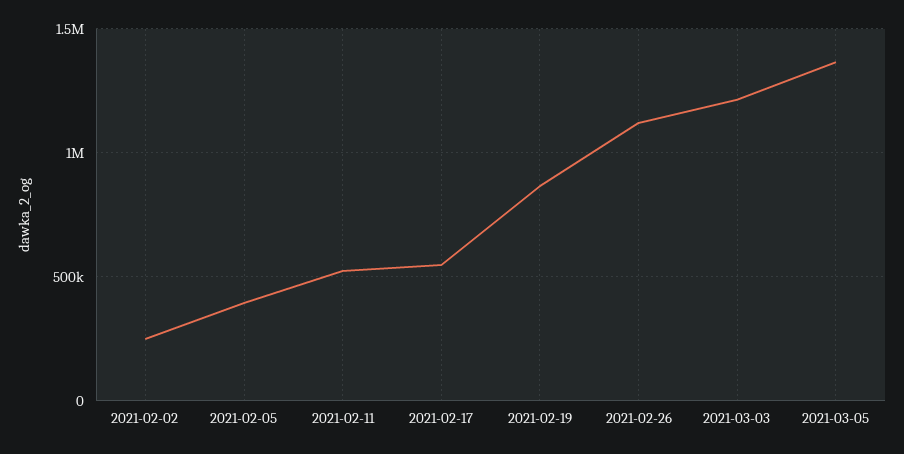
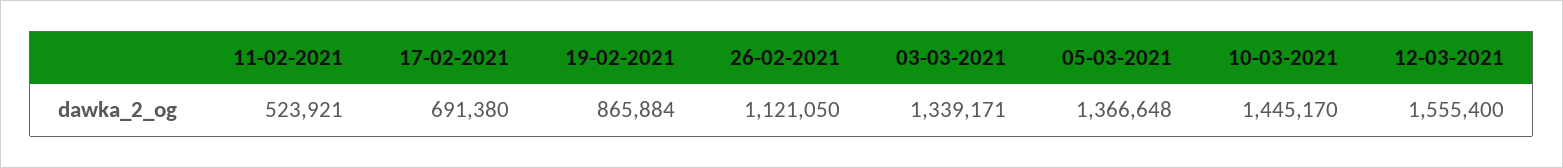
2021-02-02: 250000 -> none
2021-02-05: 400000 -> none
2021-02-17: 550000 -> 691380
2021-03-03: 1200000 -> 1339171
10-03-2021: none -> 1445170
12-03-2021: none -> 1555400

